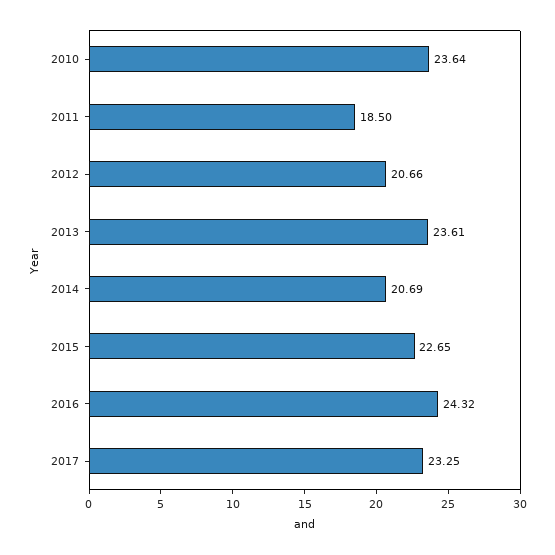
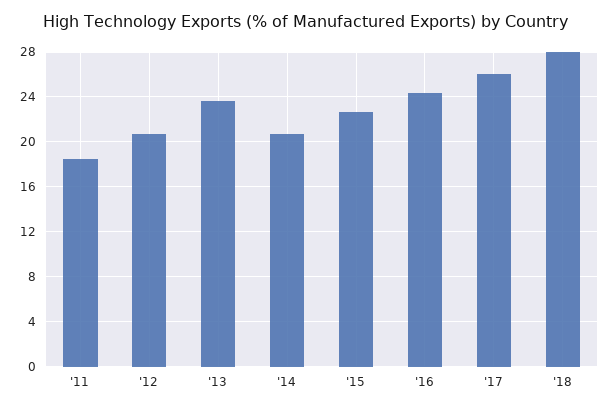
2010: 23.64 -> none
2017: 23.25 -> 26
'18: none -> 28

